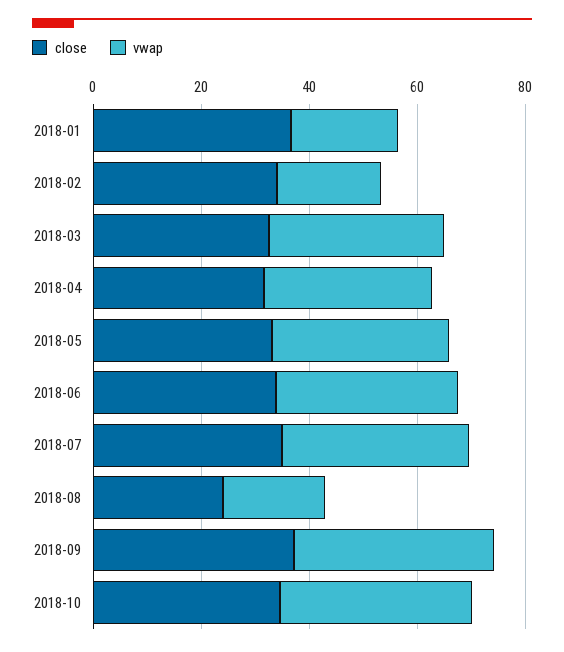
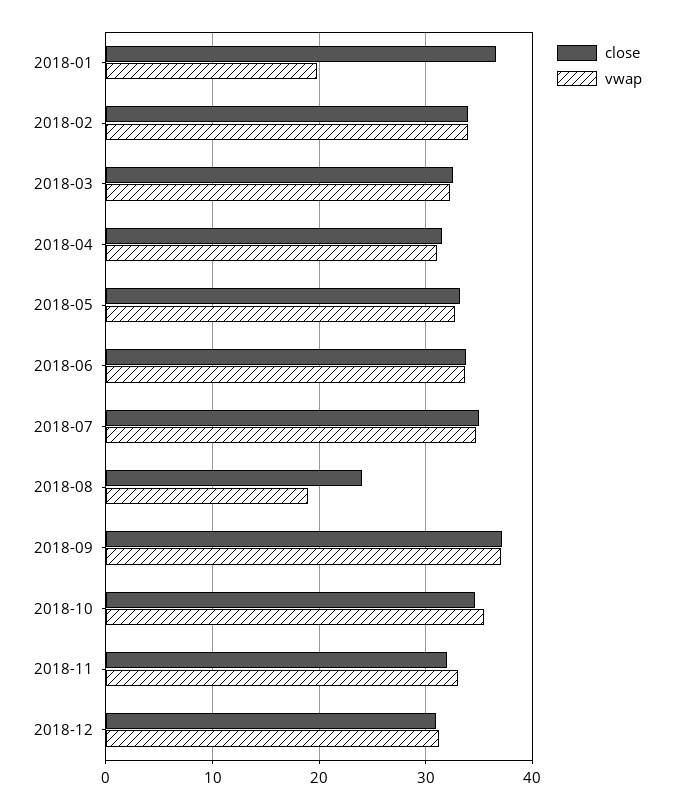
vwap, 2018-02: 20 -> 34
close, 2018-11: none -> 32
vwap, 2018-11: none -> 33
close, 2018-12: none -> 31
vwap, 2018-12: none -> 31

